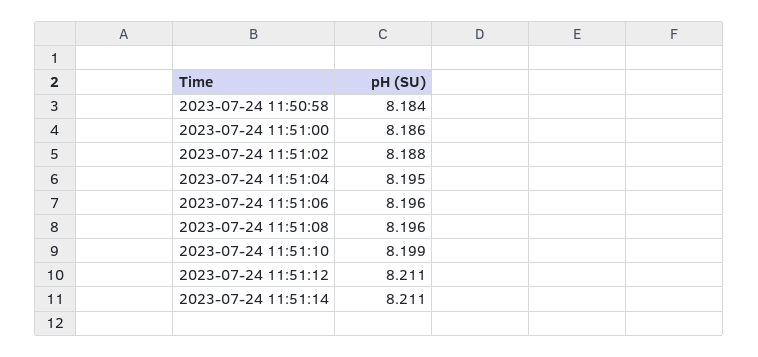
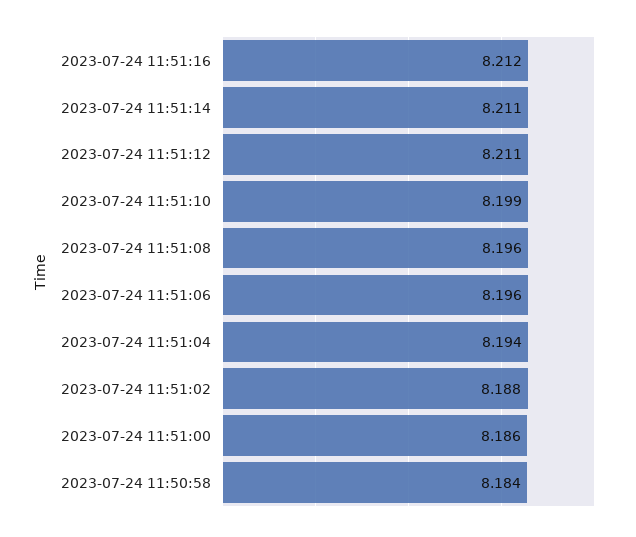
2023-07-24 11:51:04: 8.195 -> 8.194
2023-07-24 11:51:16: none -> 8.212

